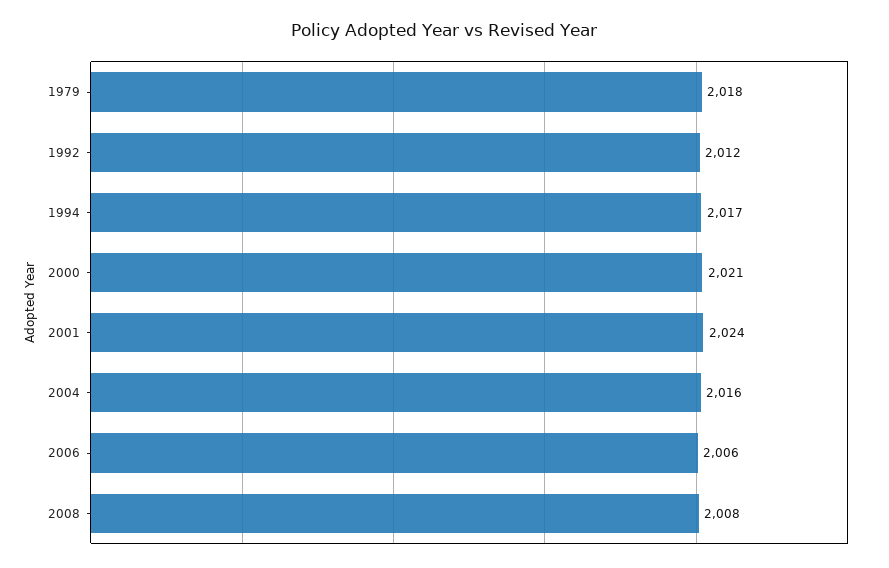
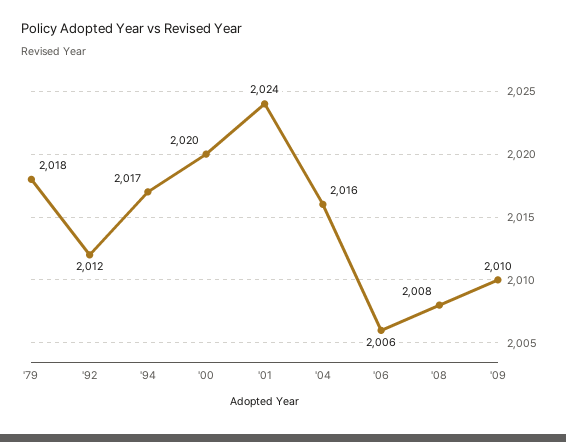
2000: 2021 -> 2020
'09: none -> 2010

